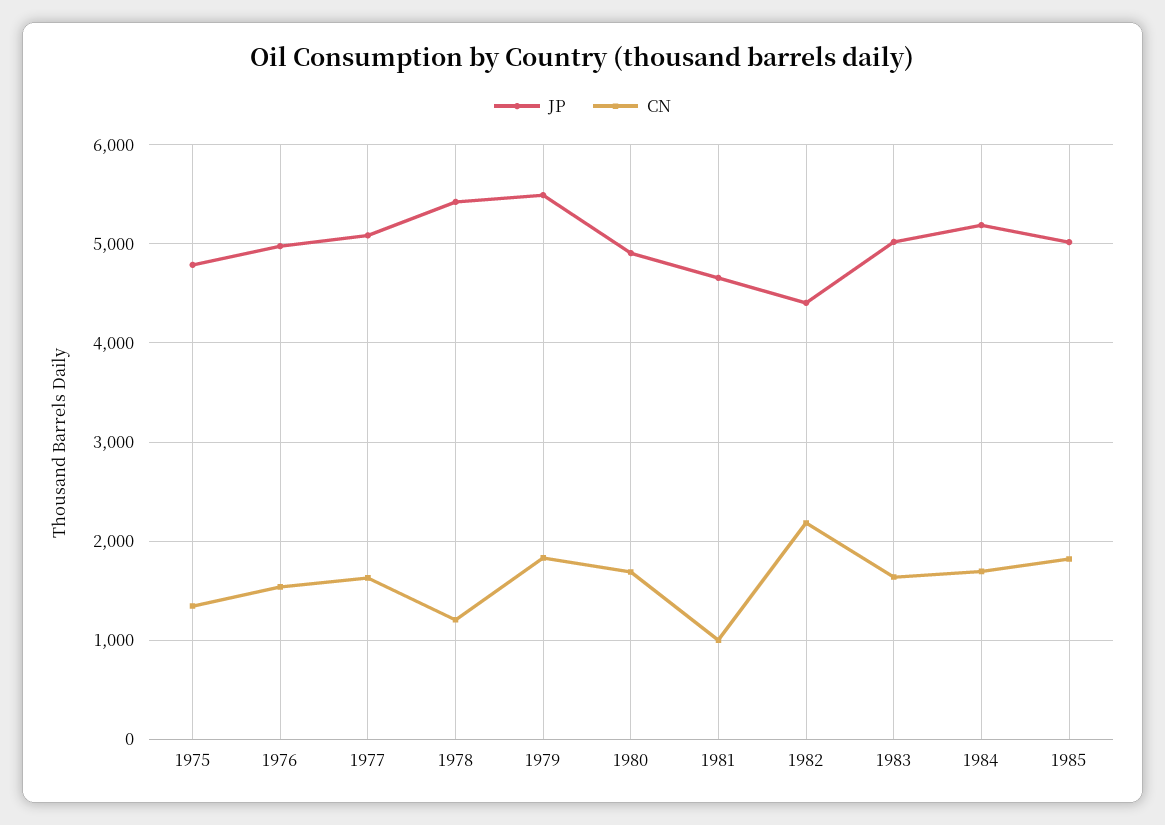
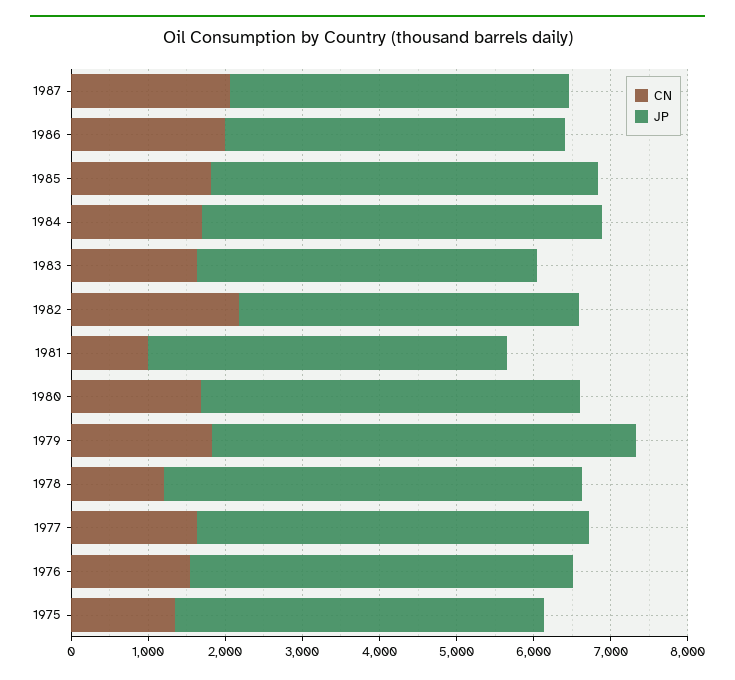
JP, 1983: 5000 -> 4400
CN, 1987: none -> 2000
JP, 1987: none -> 4400
CN, 1986: none -> 2000
JP, 1986: none -> 4400

